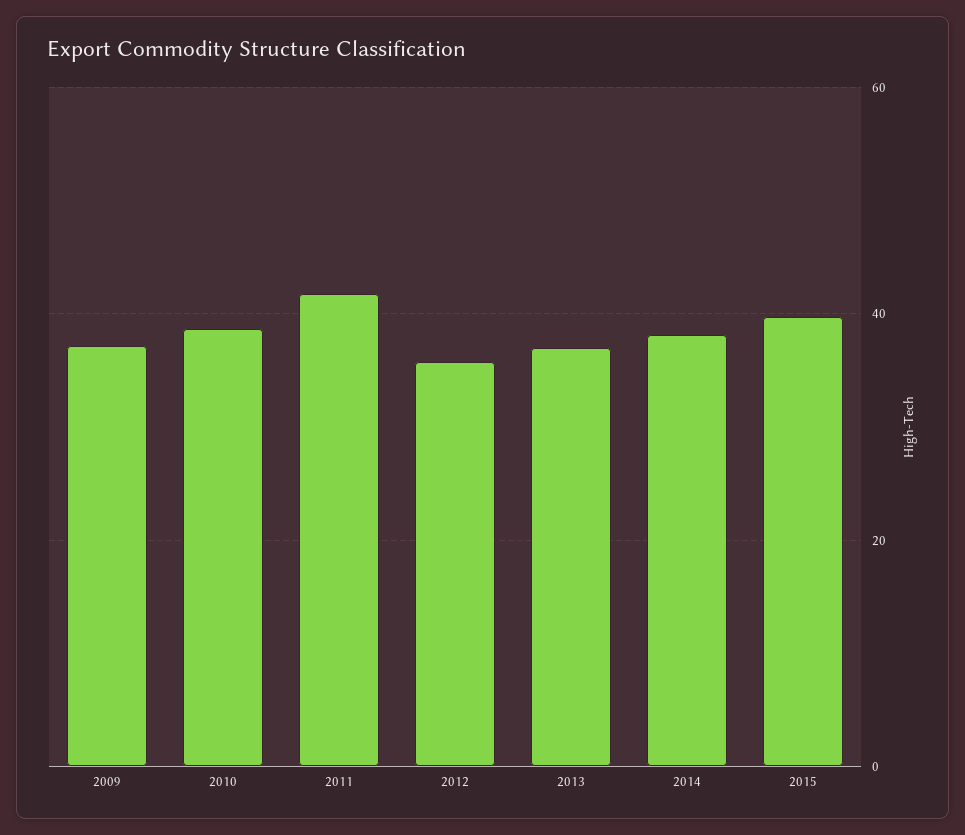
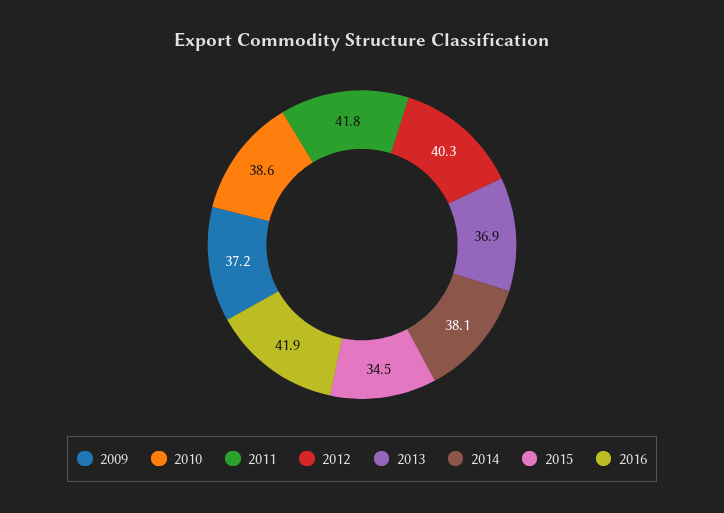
2012: 36 -> 40.3
2015: 40 -> 34.5
2016: none -> 41.9

